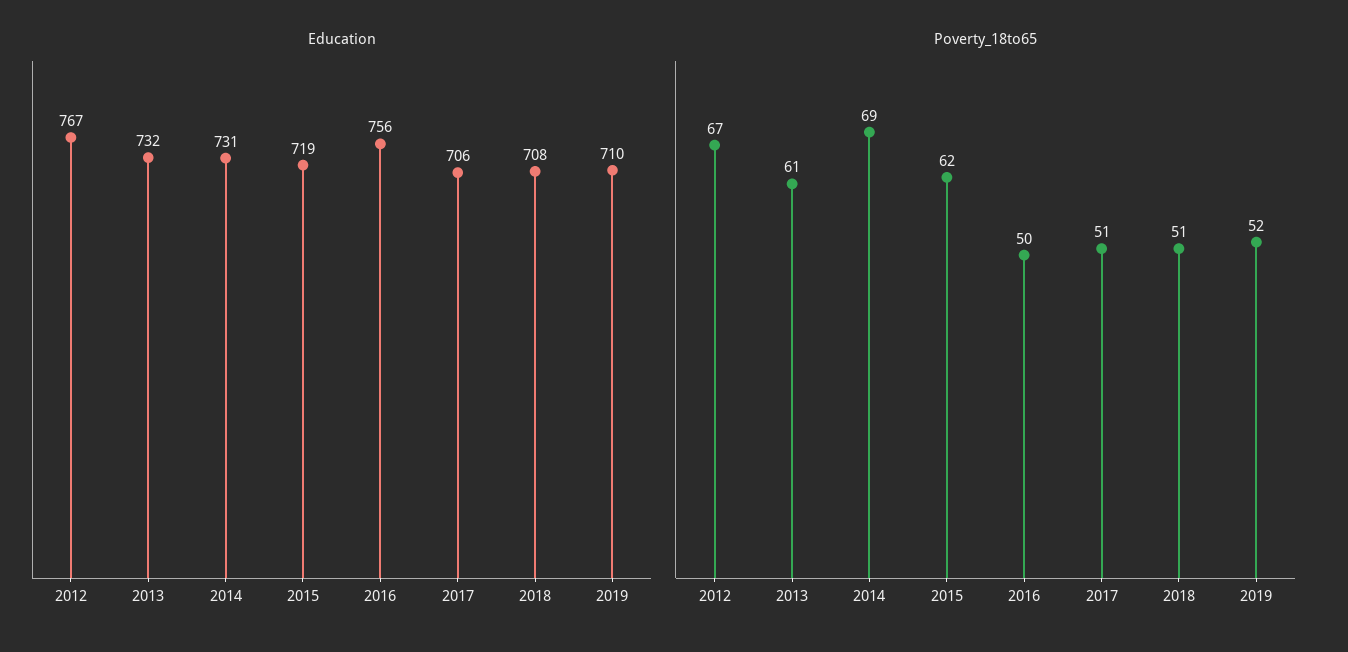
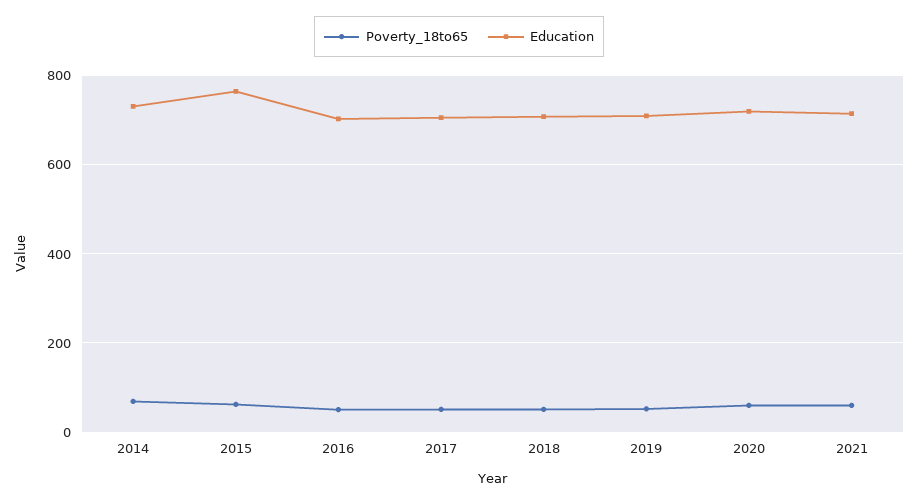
Education, 2012: 767 -> none
Education, 2013: 732 -> none
Education, 2015: 719 -> 760
Education, 2016: 756 -> 700
Poverty_18to65, 2012: 67 -> none
Poverty_18to65, 2013: 61 -> none
Poverty_18to65, 2020: none -> 60
Education, 2020: none -> 720
Poverty_18to65, 2021: none -> 60
Education, 2021: none -> 720

